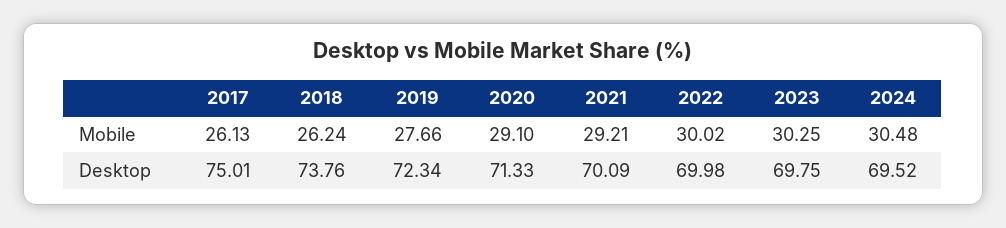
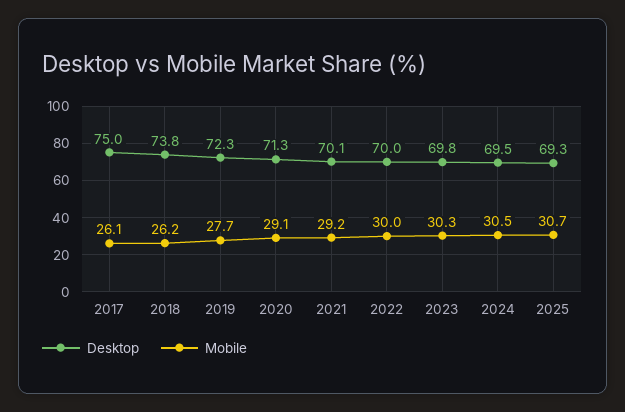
Desktop, 2025: none -> 69.3
Mobile, 2025: none -> 30.7

